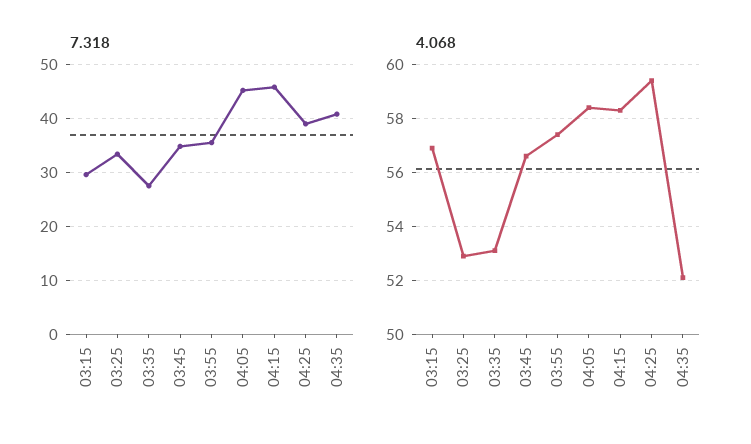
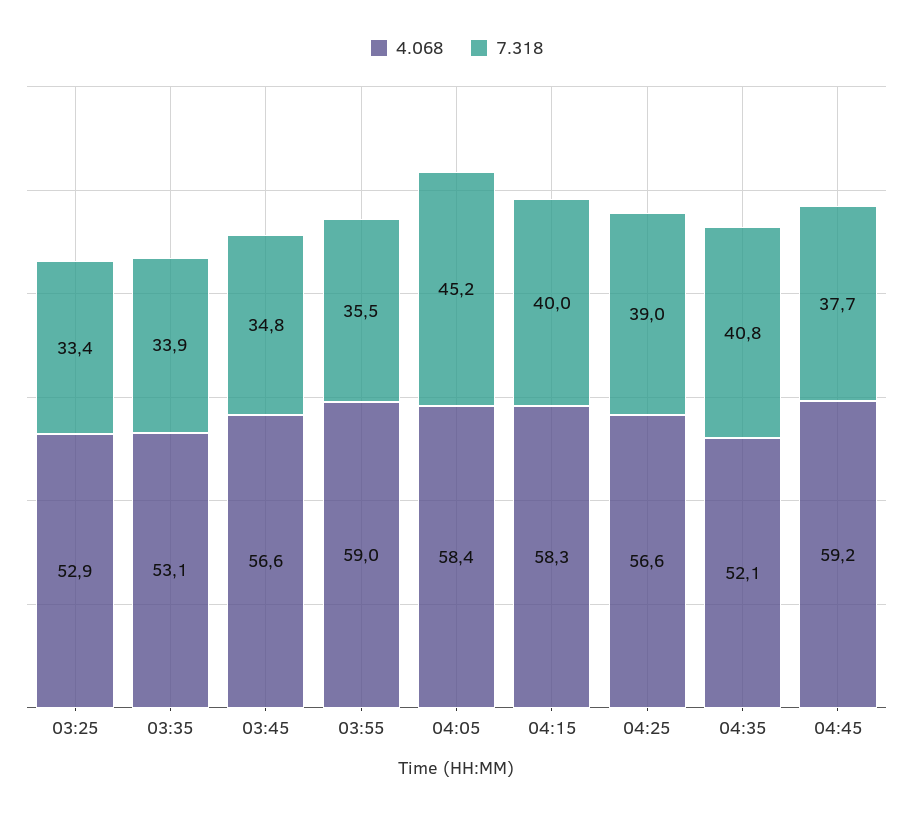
7.318, 03:15: 30 -> none
7.318, 03:35: 28 -> 33.9
7.318, 04:15: 46 -> 40
4.068, 03:15: 57 -> none
4.068, 03:55: 57.5 -> 59
4.068, 04:25: 59.5 -> 56.6
4.068, 04:45: none -> 59.2
7.318, 04:45: none -> 37.7

